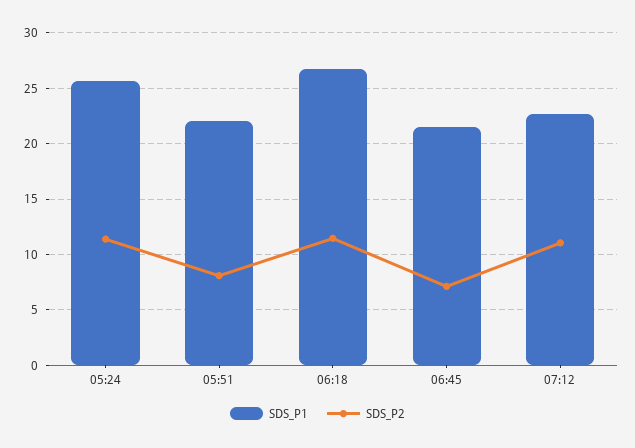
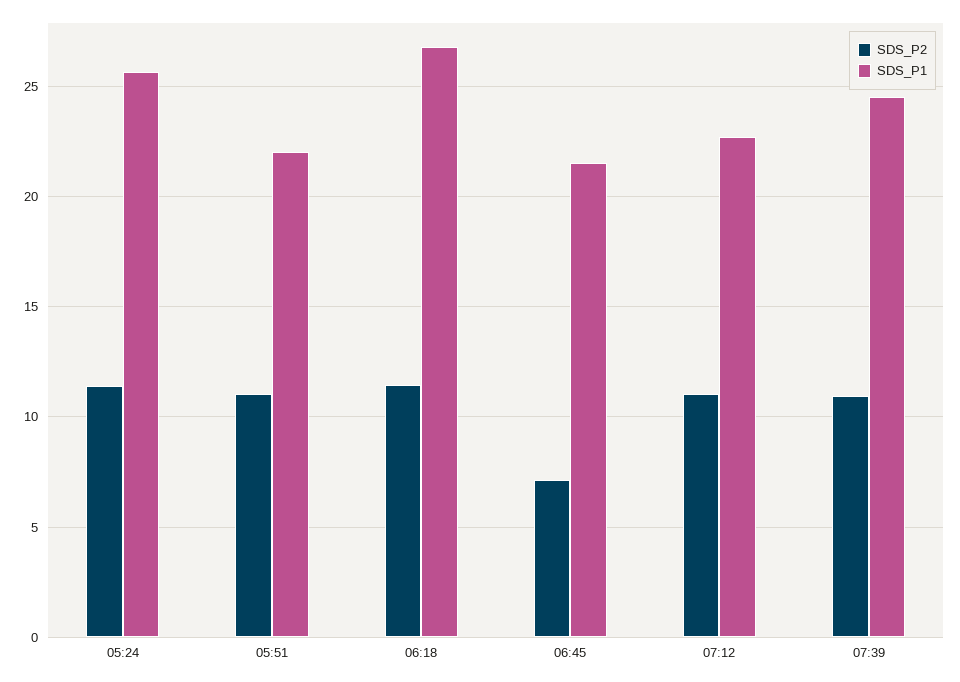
SDS_P2, 05:51: 8 -> 11
SDS_P2, 07:39: none -> 11
SDS_P1, 07:39: none -> 24.5

